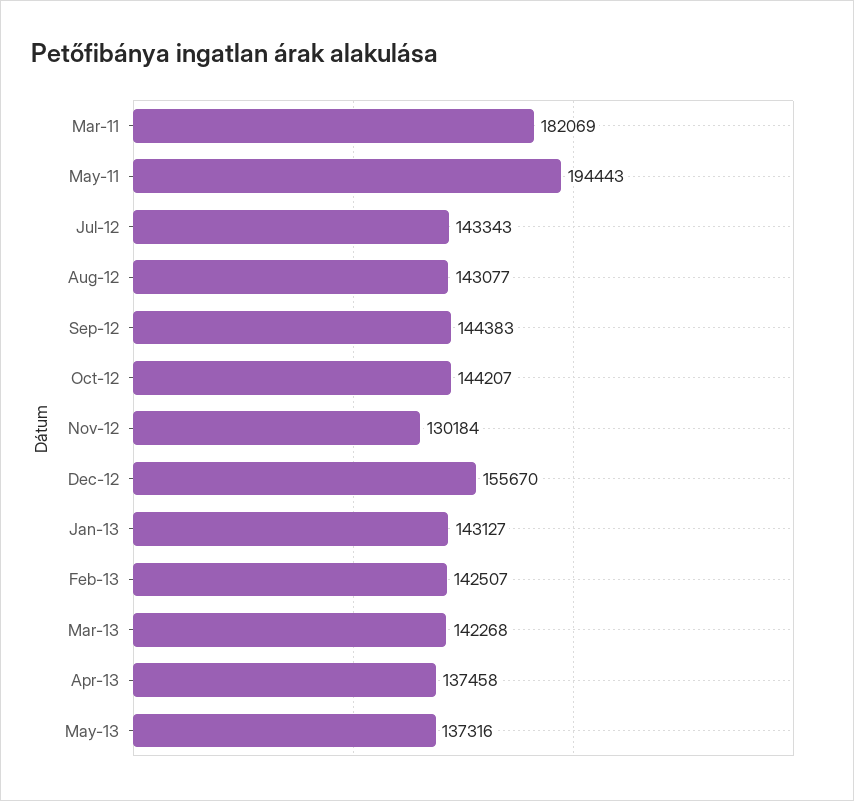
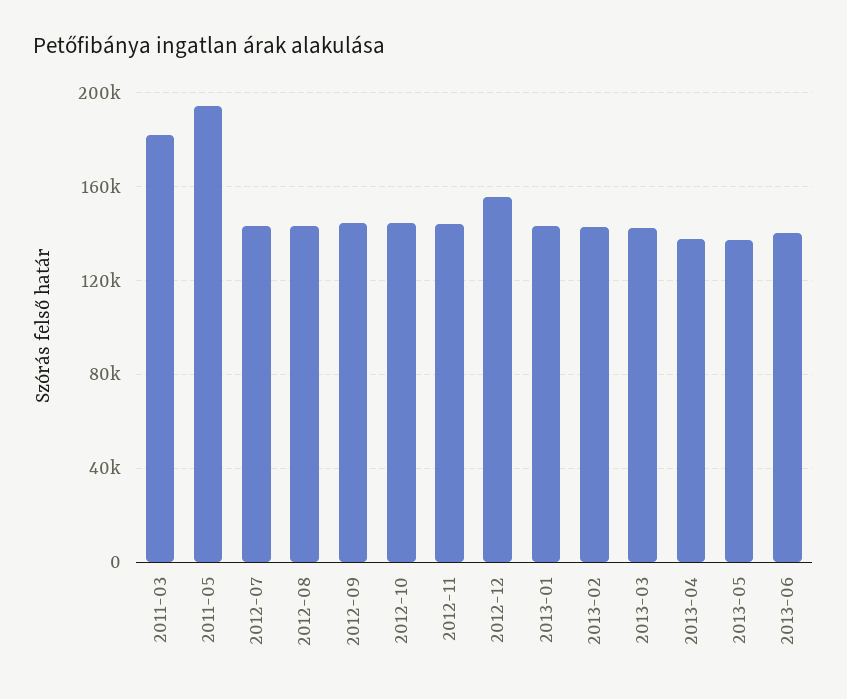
Nov-12: 130184 -> 145000
2013-06: none -> 140000

